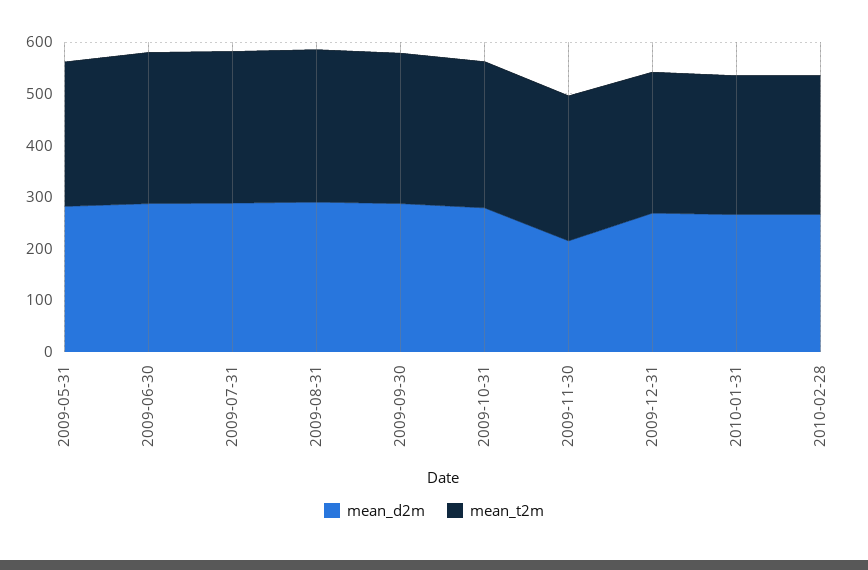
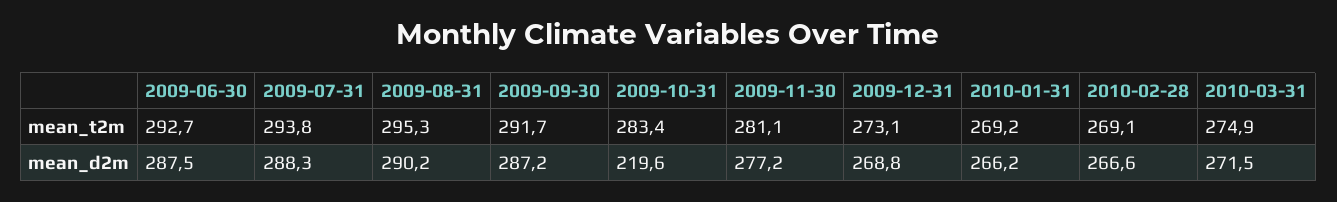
mean_d2m, 2009-05-31: 280 -> none
mean_t2m, 2009-05-31: 280 -> none
mean_d2m, 2009-10-31: 280 -> 219.6
mean_d2m, 2009-11-30: 220 -> 277.2
mean_t2m, 2010-03-31: none -> 274.9
mean_d2m, 2010-03-31: none -> 271.5

